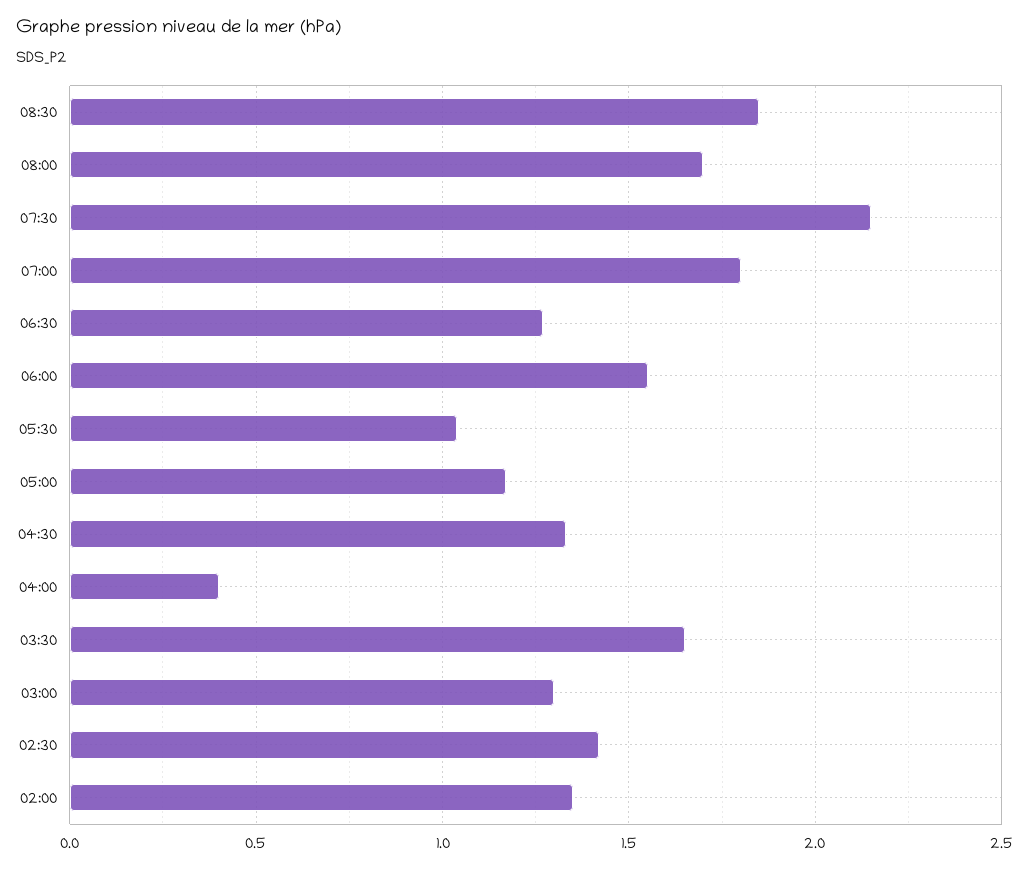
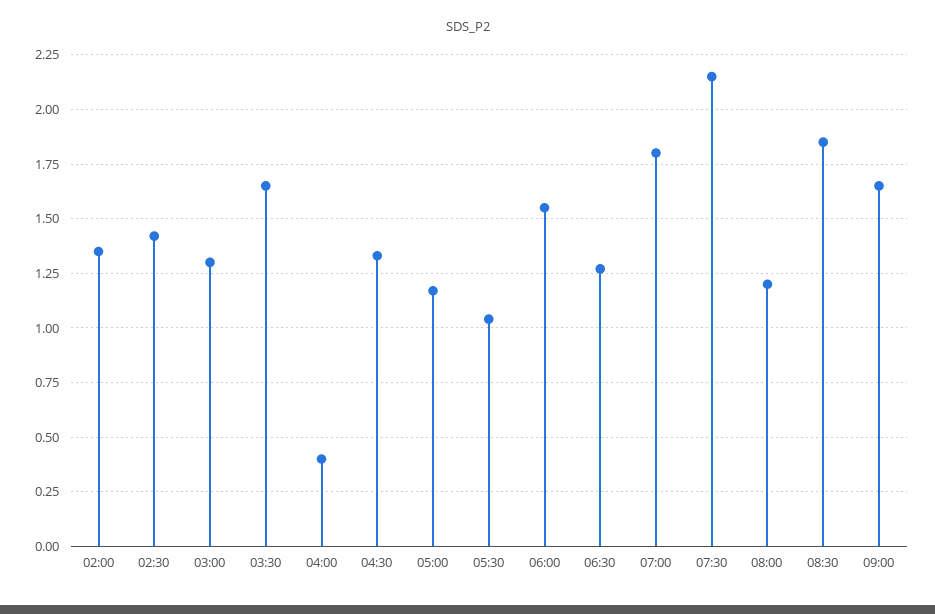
08:00: 1.7 -> 1.2
09:00: none -> 1.65

